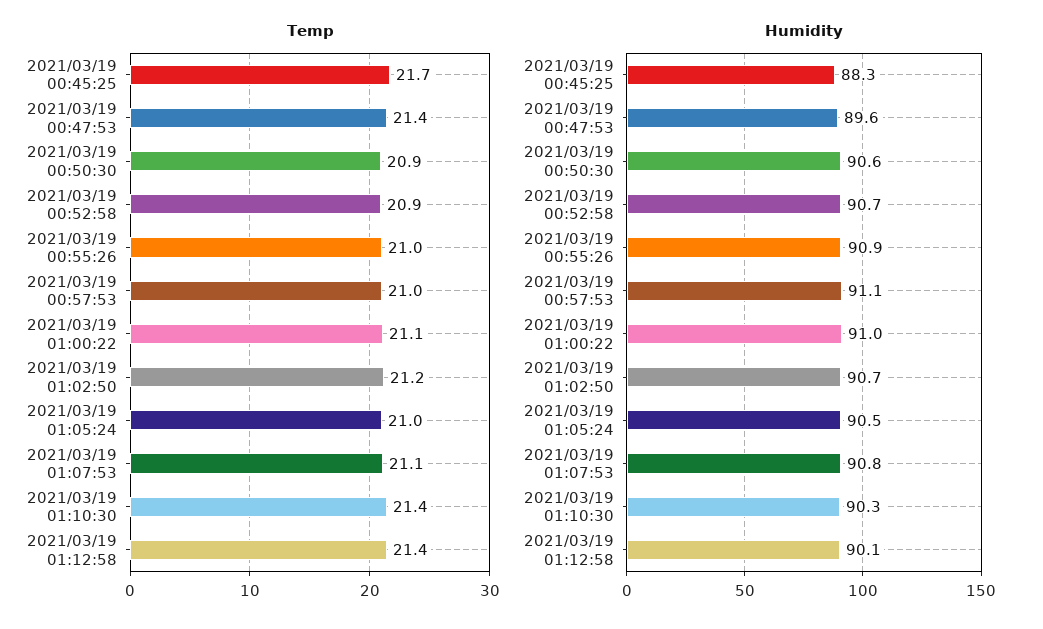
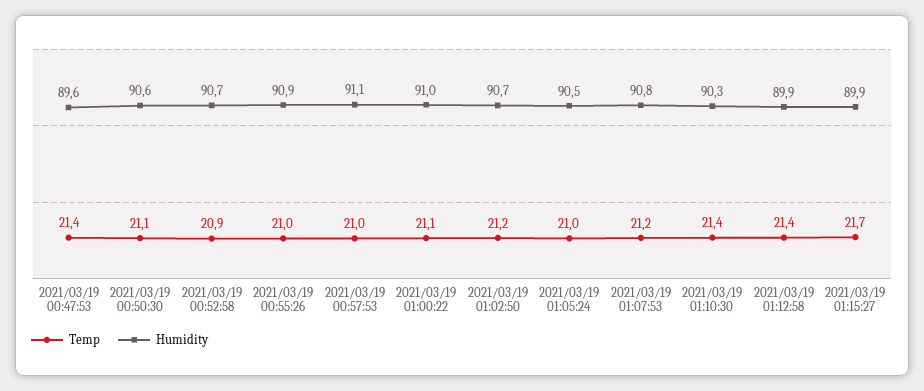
Temp, 2021/03/19 00:45:25: 21.7 -> none
Temp, 2021/03/19 00:50:30: 20.9 -> 21.1
Temp, 2021/03/19 01:07:53: 21.1 -> 21.2
Humidity, 2021/03/19 00:45:25: 88.3 -> none
Humidity, 2021/03/19 01:12:58: 90.1 -> 89.9
Temp, 2021/03/19 01:15:27: none -> 21.7
Humidity, 2021/03/19 01:15:27: none -> 89.9

